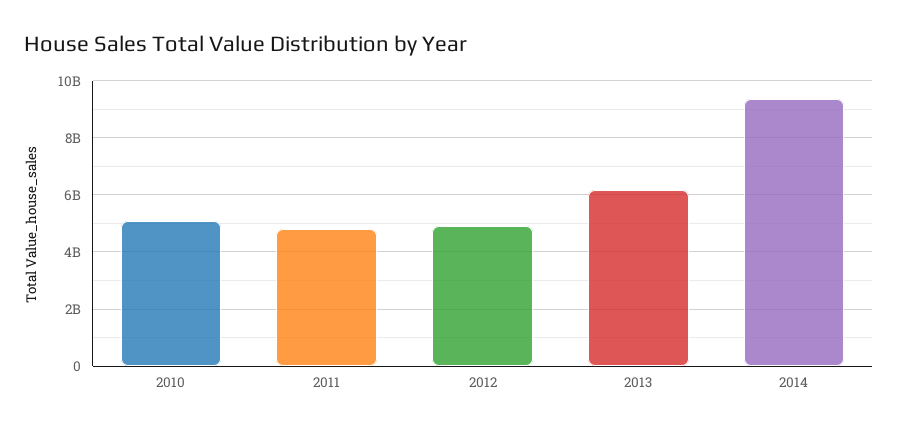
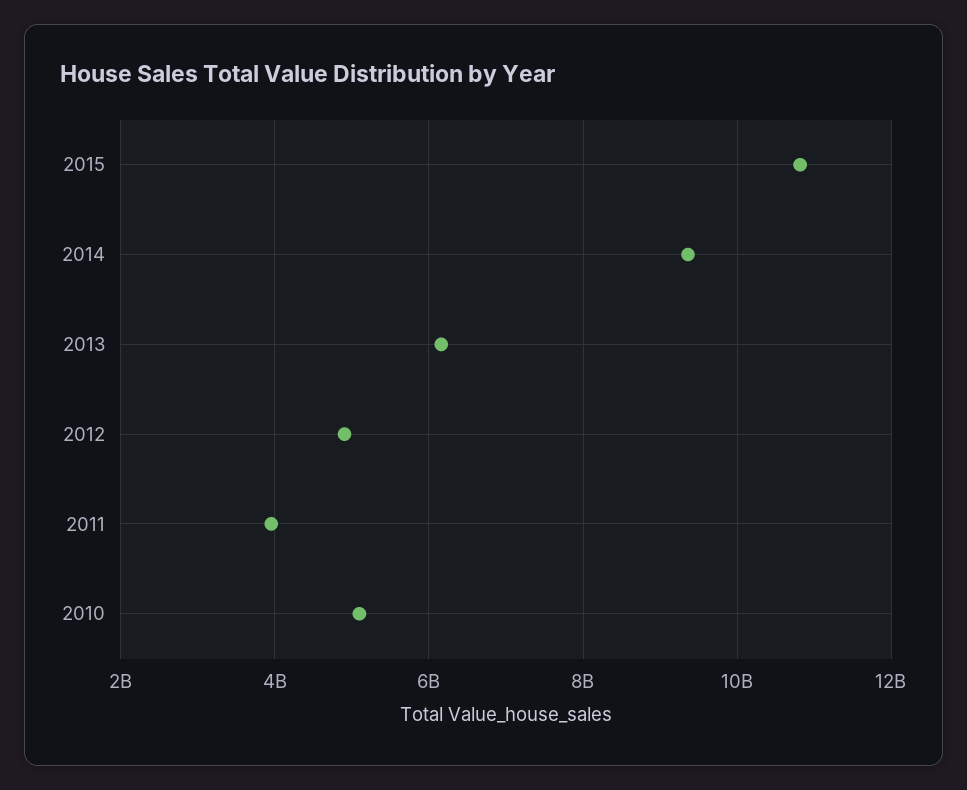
2011: 4750000000 -> 4000000000
2015: none -> 10800000000

